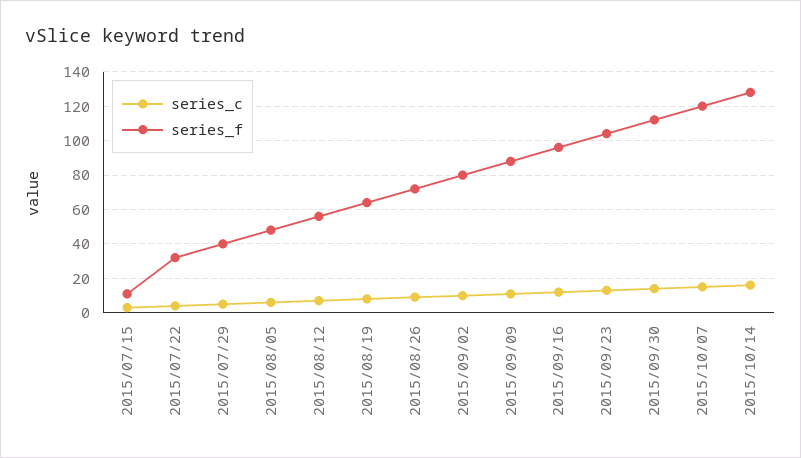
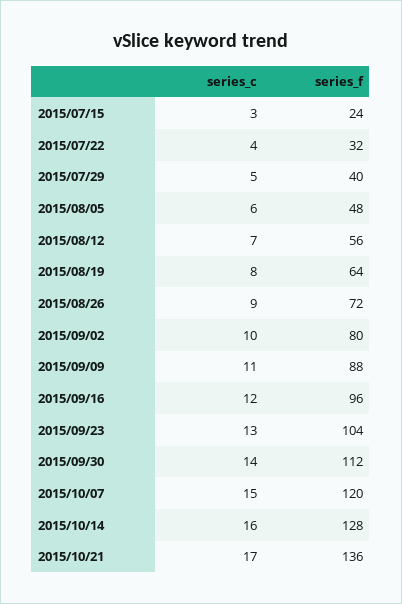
series_f, 2015/07/15: 10 -> 24
series_c, 2015/10/21: none -> 17
series_f, 2015/10/21: none -> 136

